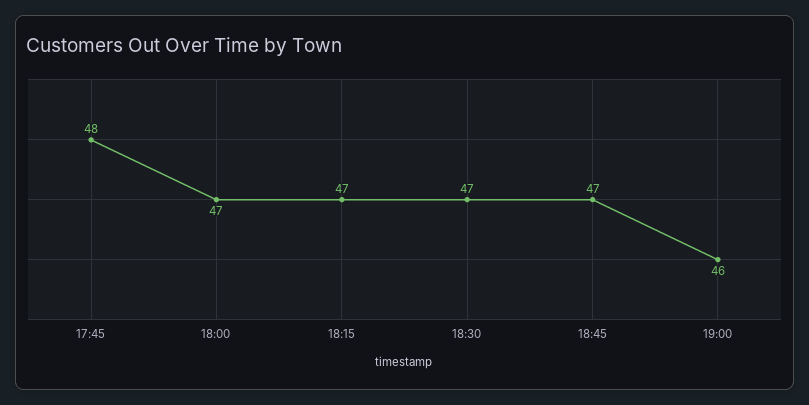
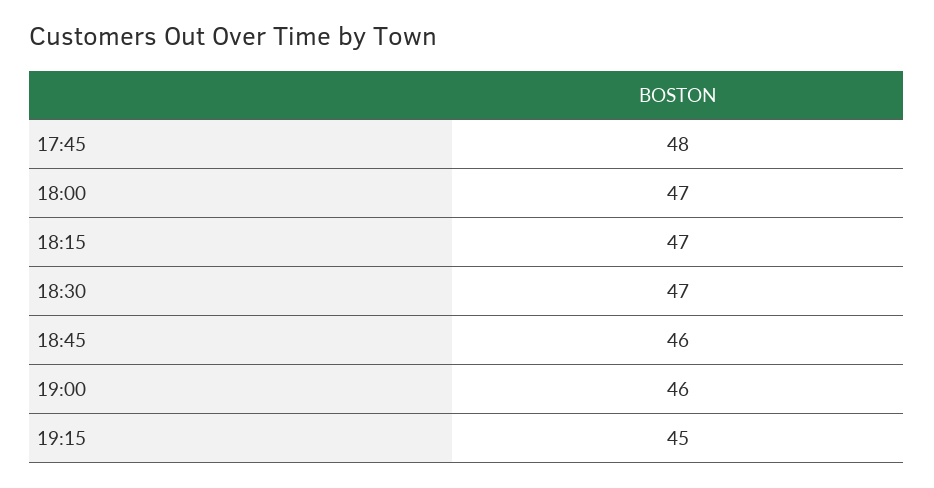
18:45: 47 -> 46
19:15: none -> 45

